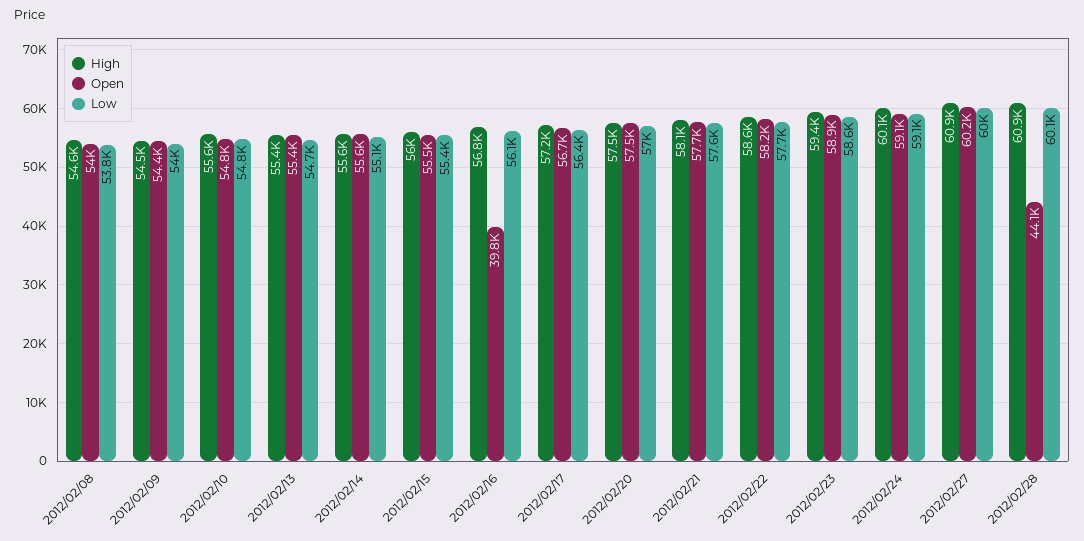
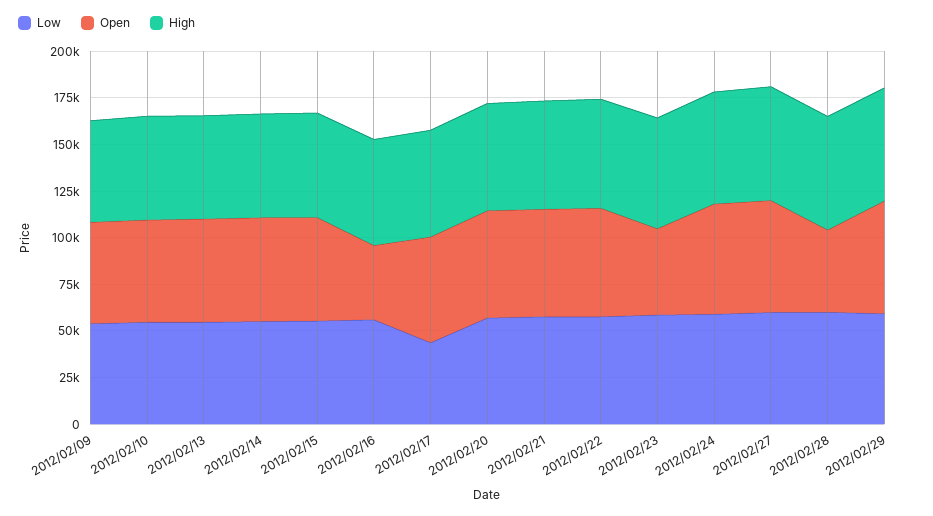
High, 2012/02/08: 54600 -> none
Open, 2012/02/08: 54000 -> none
Low, 2012/02/08: 53800 -> none
Low, 2012/02/17: 56400 -> 45000
Open, 2012/02/23: 58900 -> 45000
Low, 2012/02/29: none -> 60000
Open, 2012/02/29: none -> 60000
High, 2012/02/29: none -> 60000

